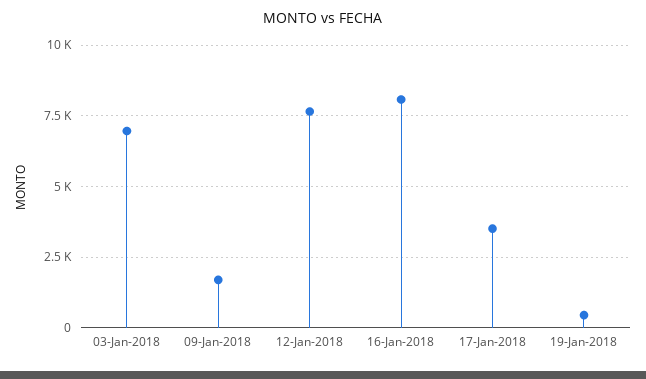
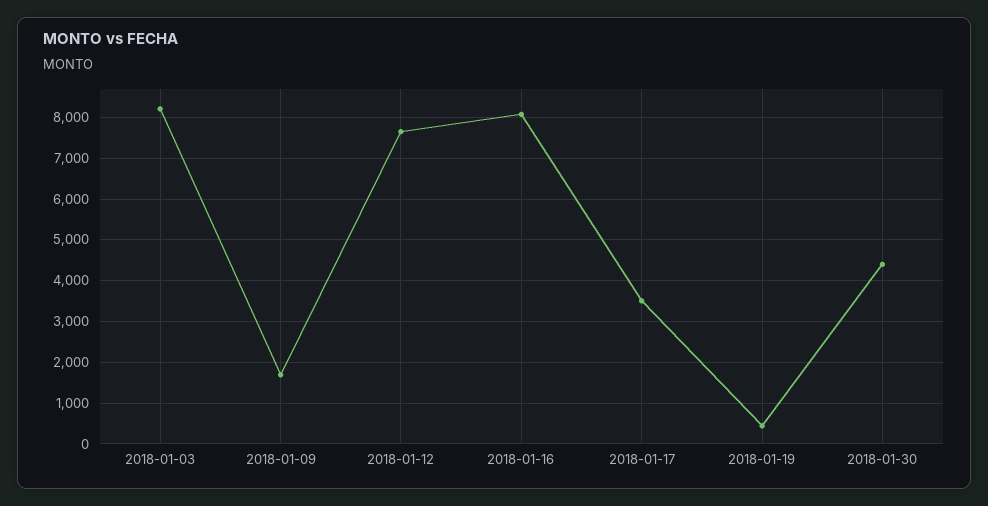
03-Jan-2018: 7000 -> 8200
2018-01-30: none -> 4400

